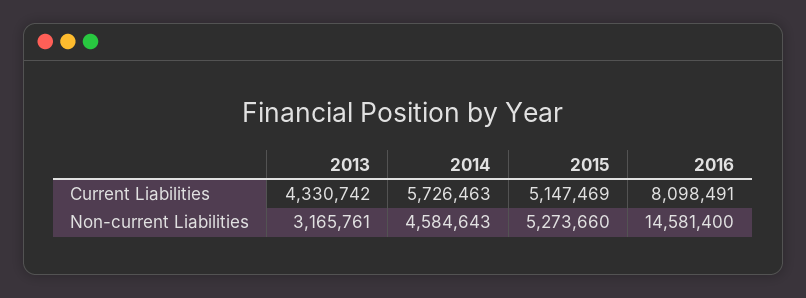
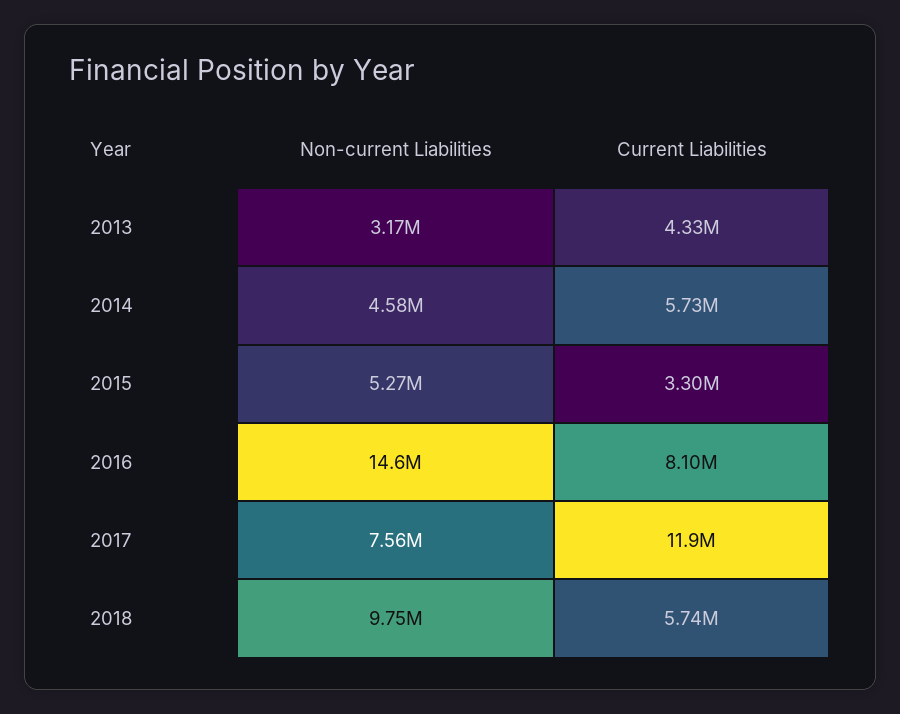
2015, Current Liabilities: 5147469 -> 3300000
2017, Non-current Liabilities: none -> 7560000
2017, Current Liabilities: none -> 11900000
2018, Non-current Liabilities: none -> 9750000
2018, Current Liabilities: none -> 5740000

